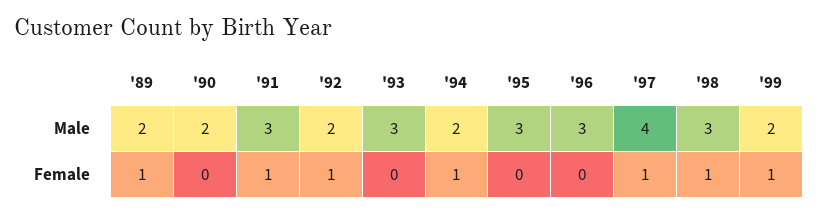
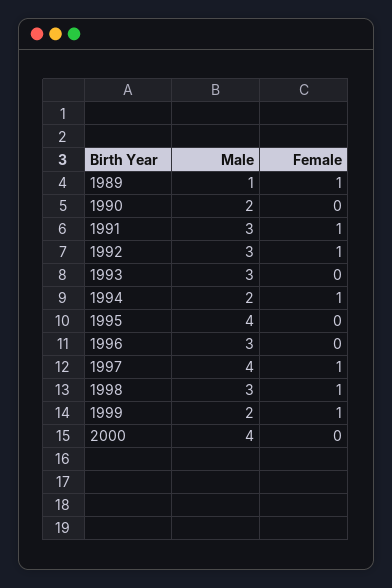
'89, Male: 2 -> 1
'92, Male: 2 -> 3
'95, Male: 3 -> 4
2000, Male: none -> 4
2000, Female: none -> 0

